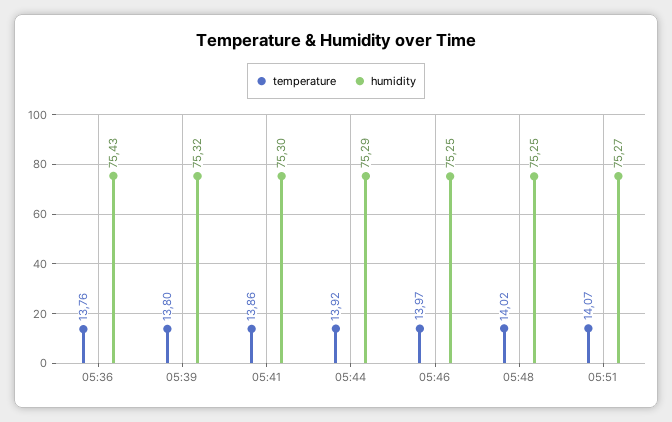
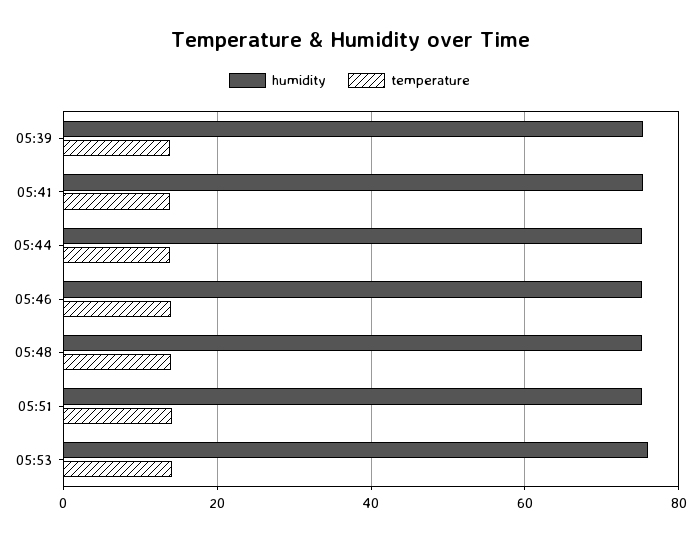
temperature, 05:36: 13.76 -> none
humidity, 05:36: 75.43 -> none
humidity, 05:53: none -> 76
temperature, 05:53: none -> 14

